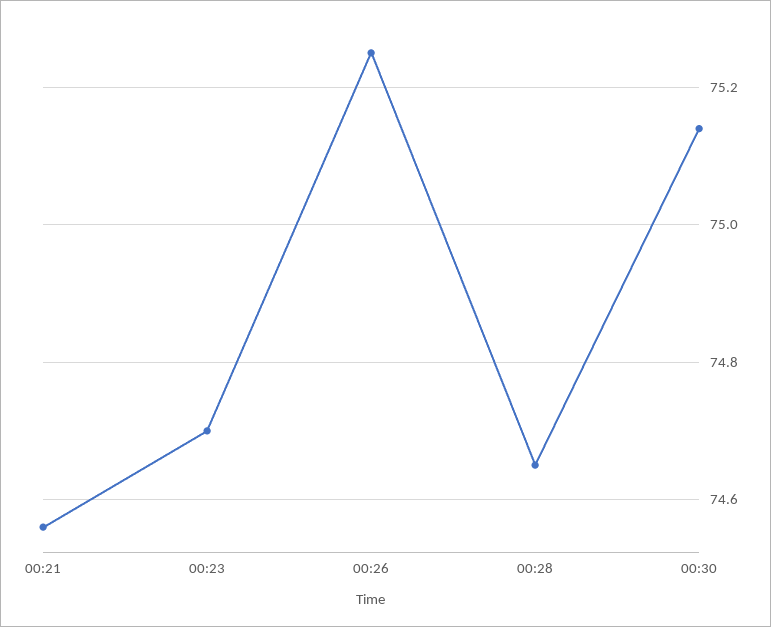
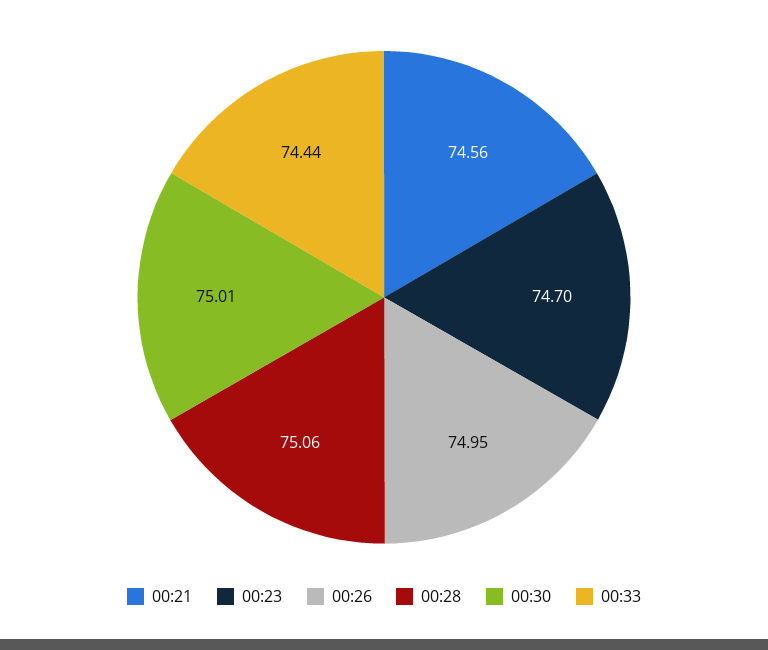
00:26: 75.25 -> 74.95
00:28: 74.65 -> 75.06
00:30: 75.15 -> 75.01
00:33: none -> 74.44

